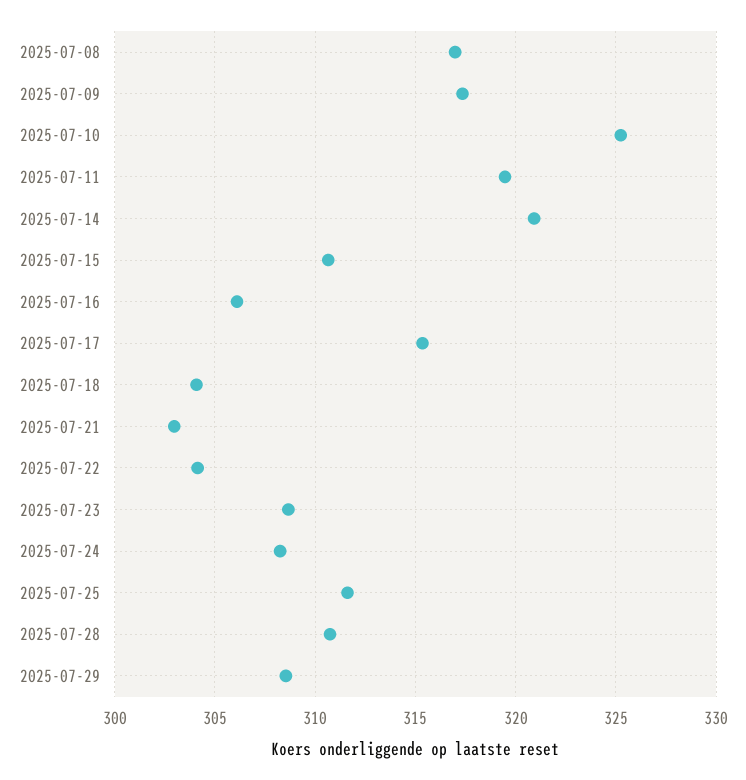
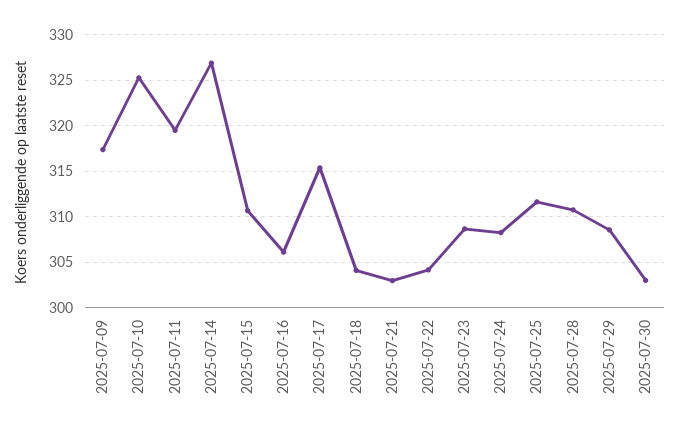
2025-07-08: 317 -> none
2025-07-14: 321 -> 327
2025-07-30: none -> 303

